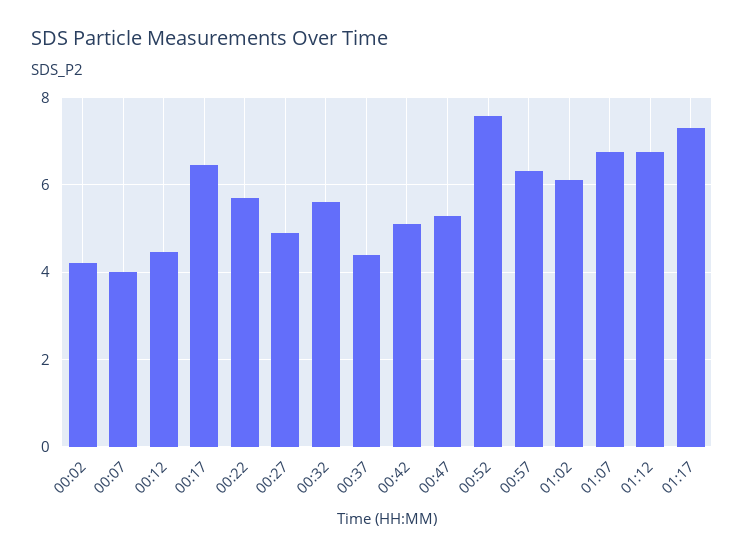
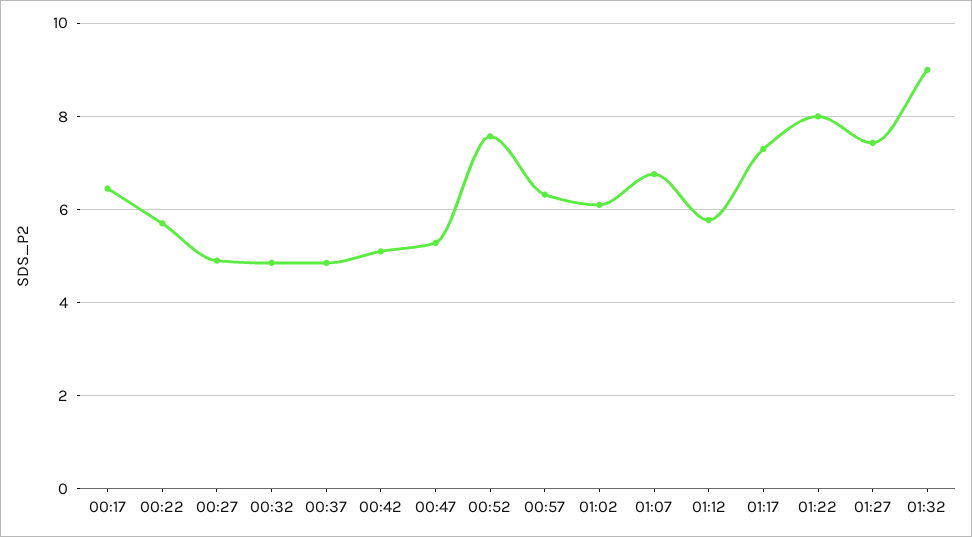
00:02: 4.2 -> none
00:07: 4 -> none
00:12: 4.4 -> none
00:32: 5.6 -> 4.8
00:37: 4.4 -> 4.8
01:12: 6.8 -> 5.8
01:22: none -> 8
01:27: none -> 7.4
01:32: none -> 9

